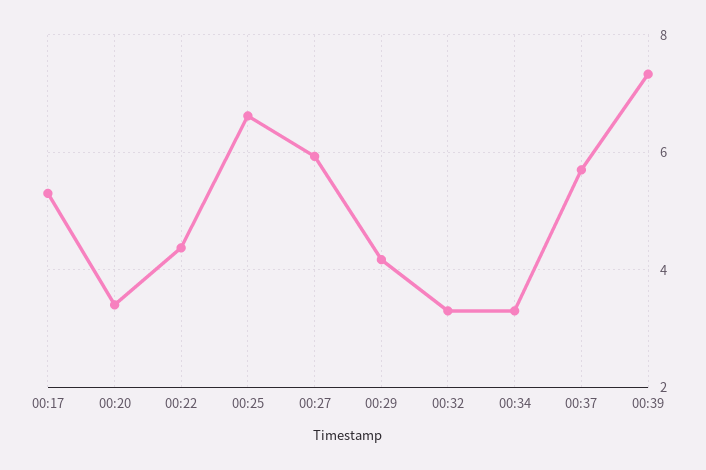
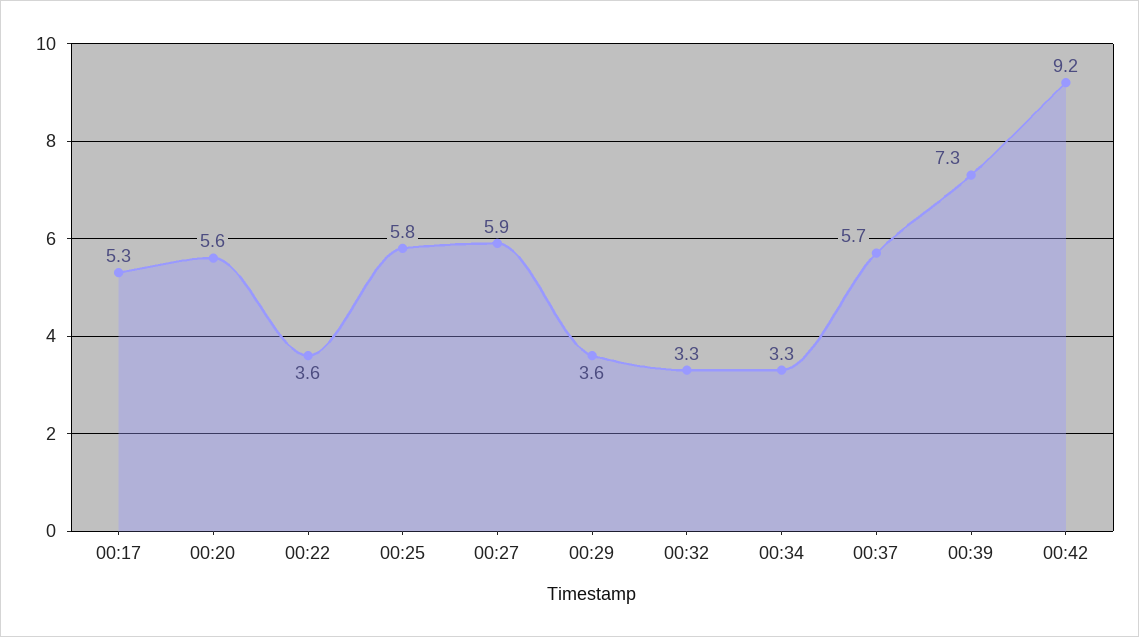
00:20: 3.4 -> 5.6
00:22: 4.4 -> 3.6
00:25: 6.6 -> 5.8
00:29: 4.2 -> 3.6
00:42: none -> 9.2

